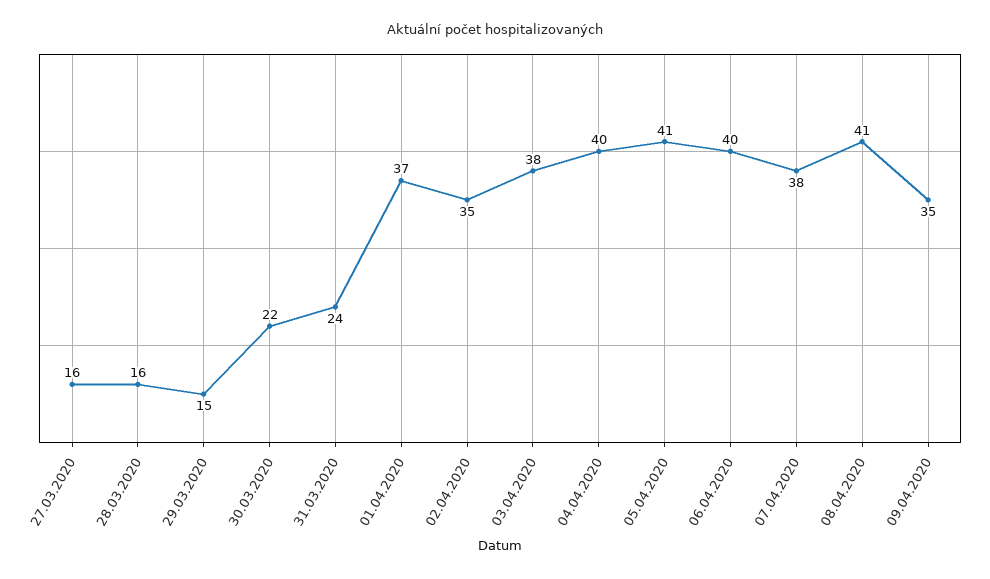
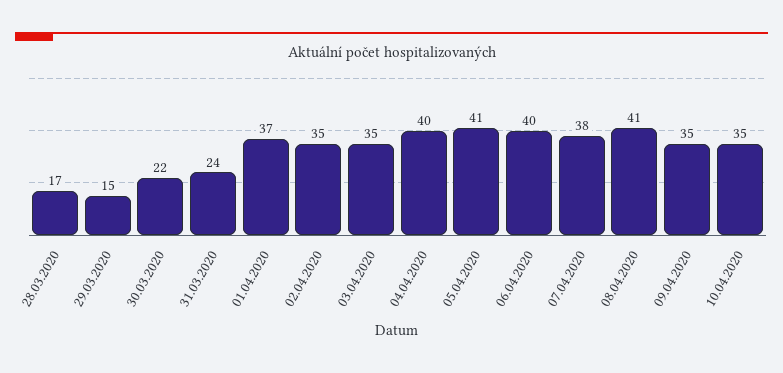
27.03.2020: 16 -> none
28.03.2020: 16 -> 17
03.04.2020: 38 -> 35
10.04.2020: none -> 35

